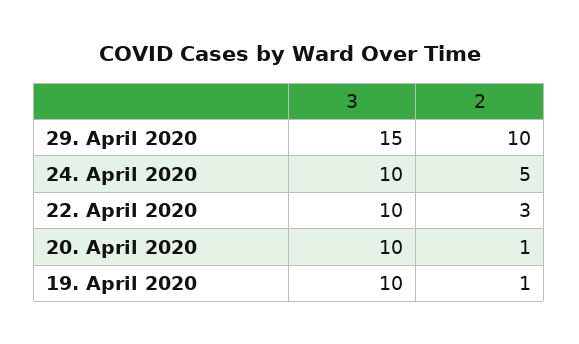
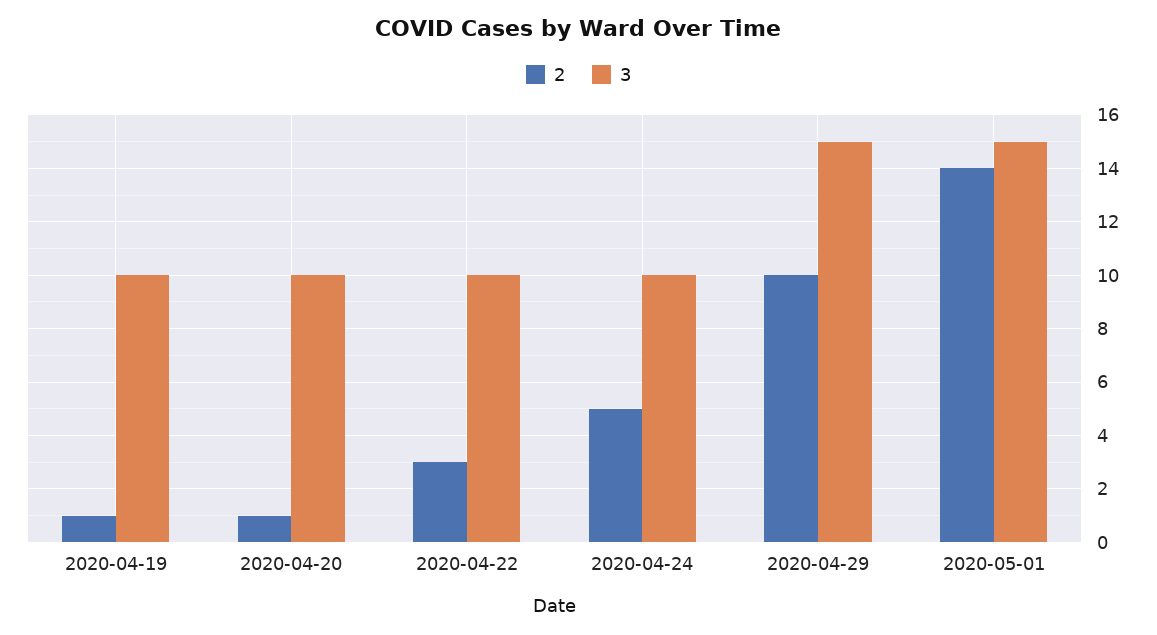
2, 2020-05-01: none -> 14
3, 2020-05-01: none -> 15

